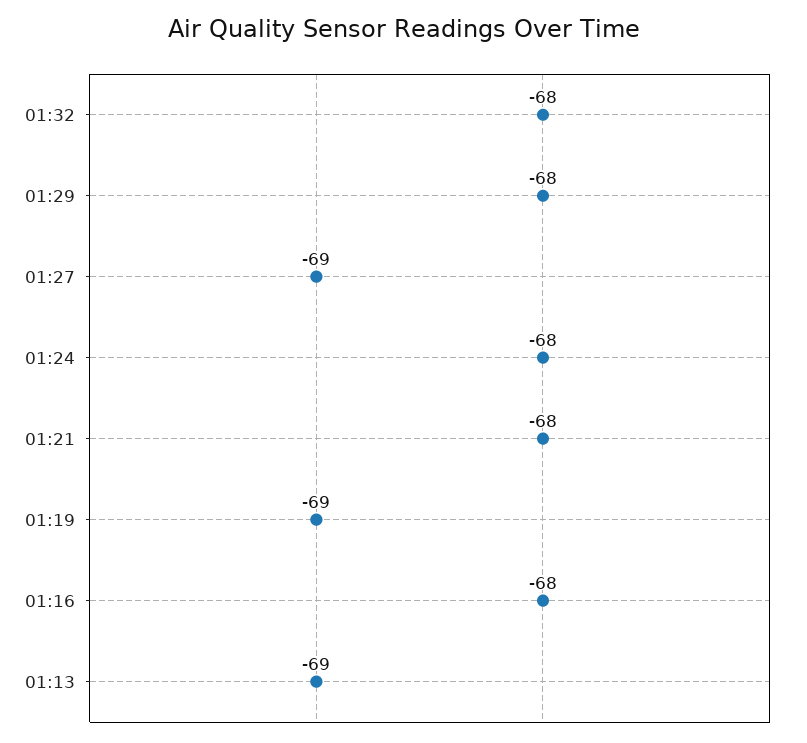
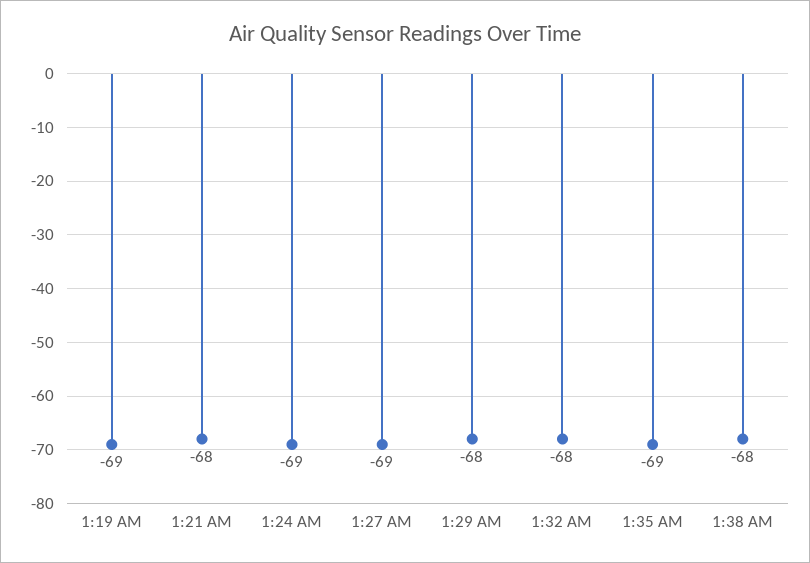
01:24: -68 -> -69
01:16: -68 -> none
01:13: -69 -> none
1:35 AM: none -> -69
1:38 AM: none -> -68

